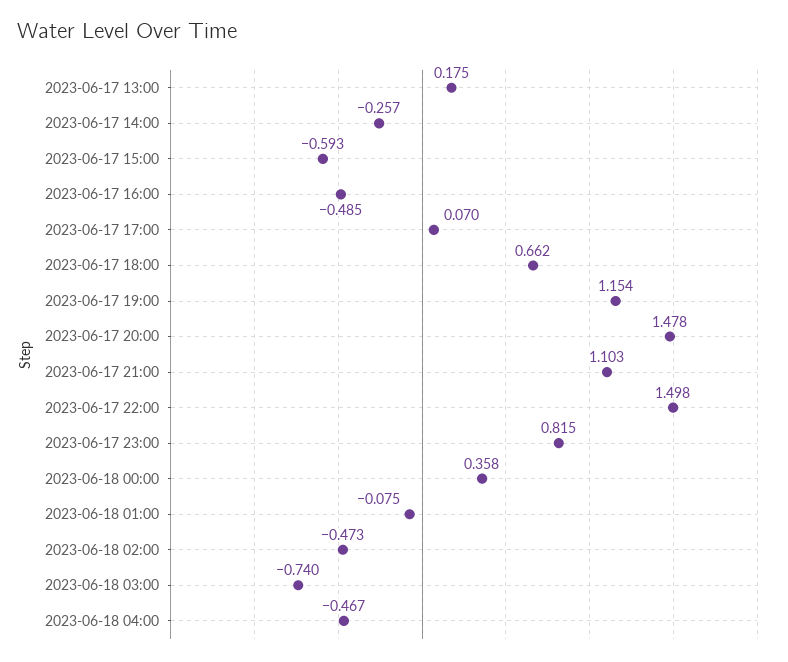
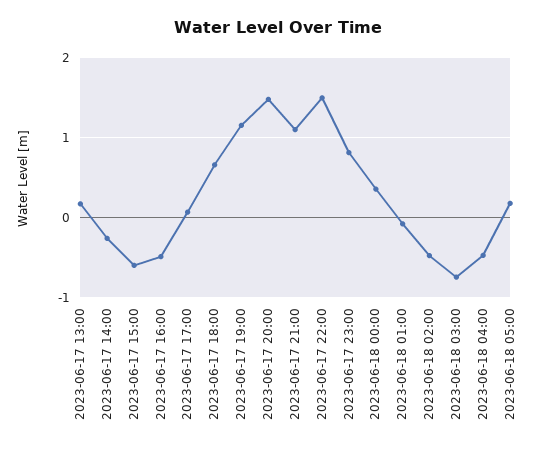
2023-06-18 05:00: none -> 0.2

